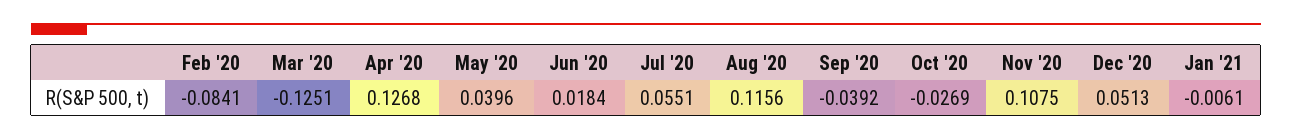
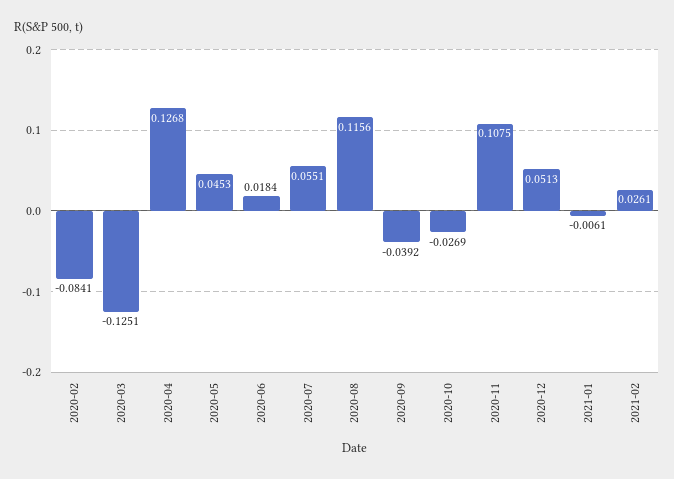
May '20: 0.0396 -> 0.0453
2021-02: none -> 0.0261

